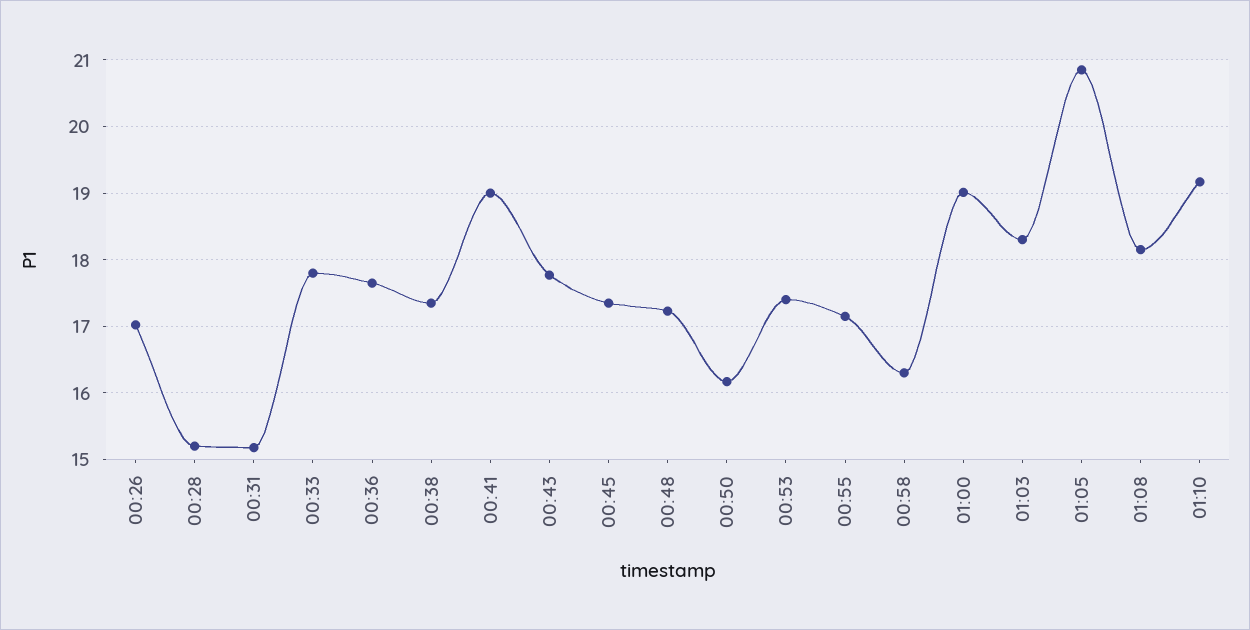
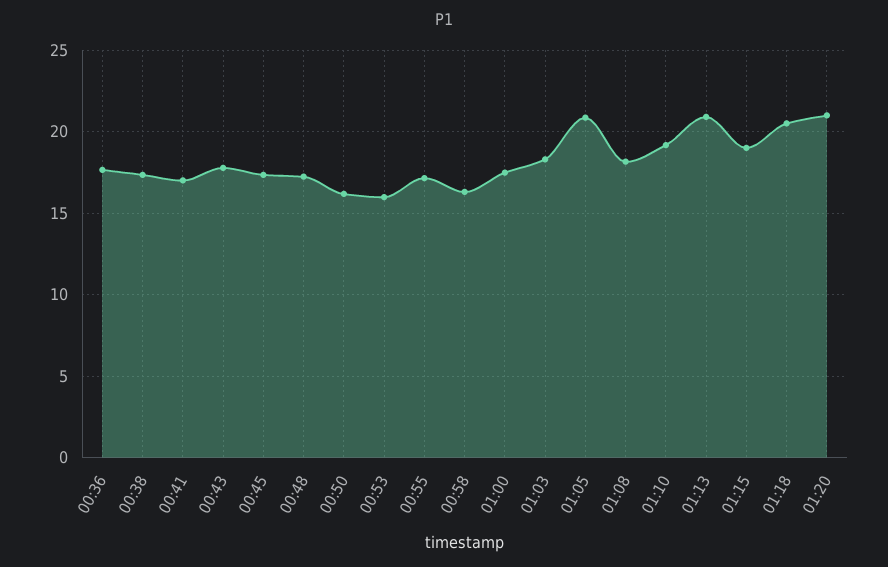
00:26: 17 -> none
00:28: 15.2 -> none
00:31: 15.2 -> none
00:33: 17.8 -> none
00:41: 19 -> 17
00:53: 17.4 -> 16
01:00: 19 -> 17.5
01:13: none -> 21
01:15: none -> 19
01:18: none -> 20.5
01:20: none -> 21

